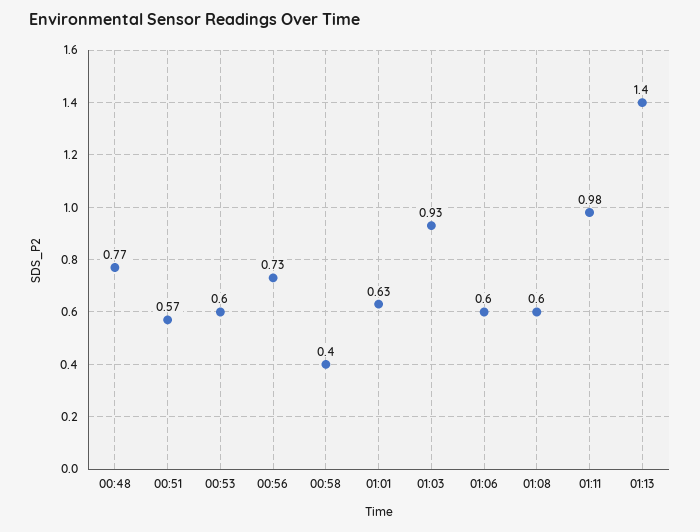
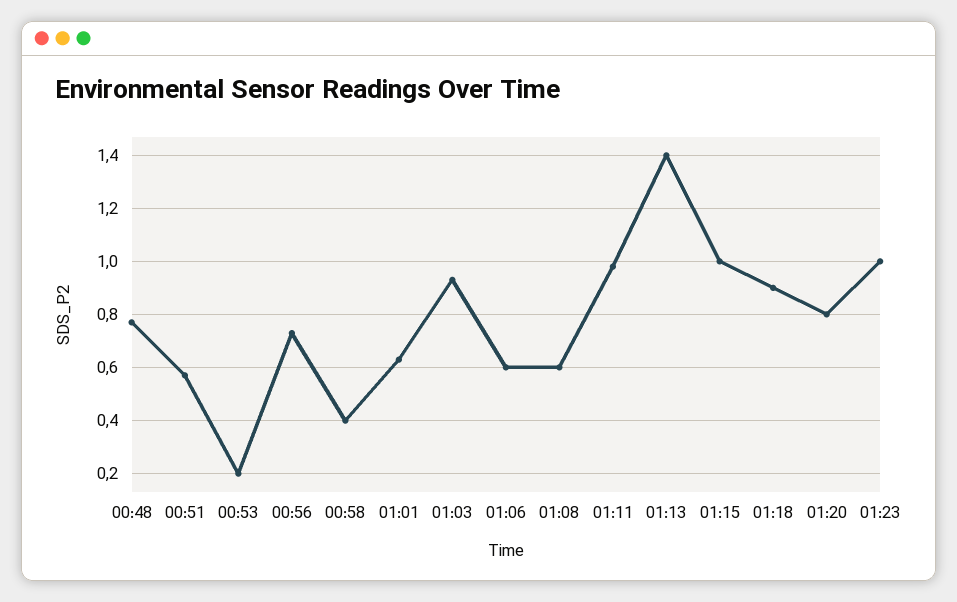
00:53: 0.6 -> 0.2
01:15: none -> 1
01:18: none -> 0.9
01:20: none -> 0.8
01:23: none -> 1

